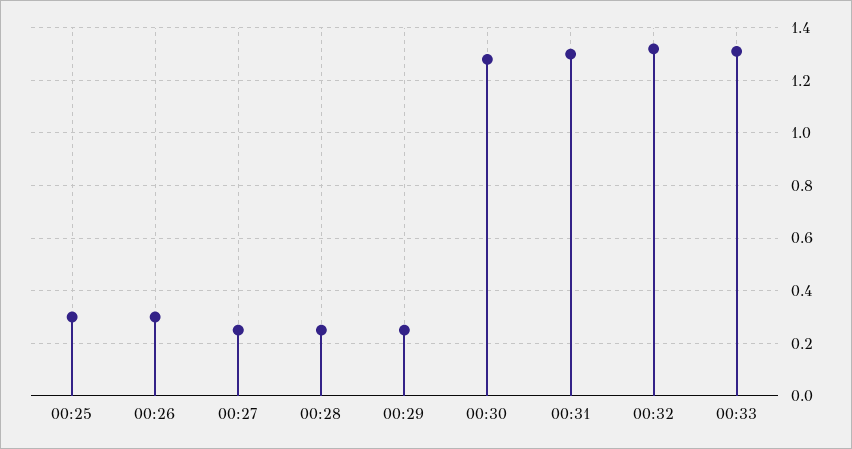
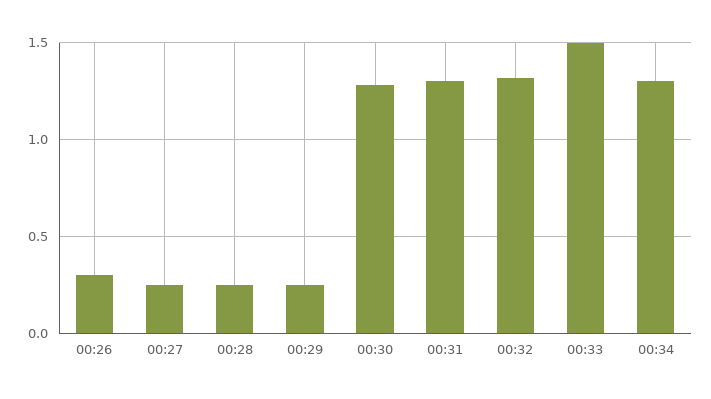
00:25: 0.3 -> none
00:33: 1.3 -> 1.5
00:34: none -> 1.3

